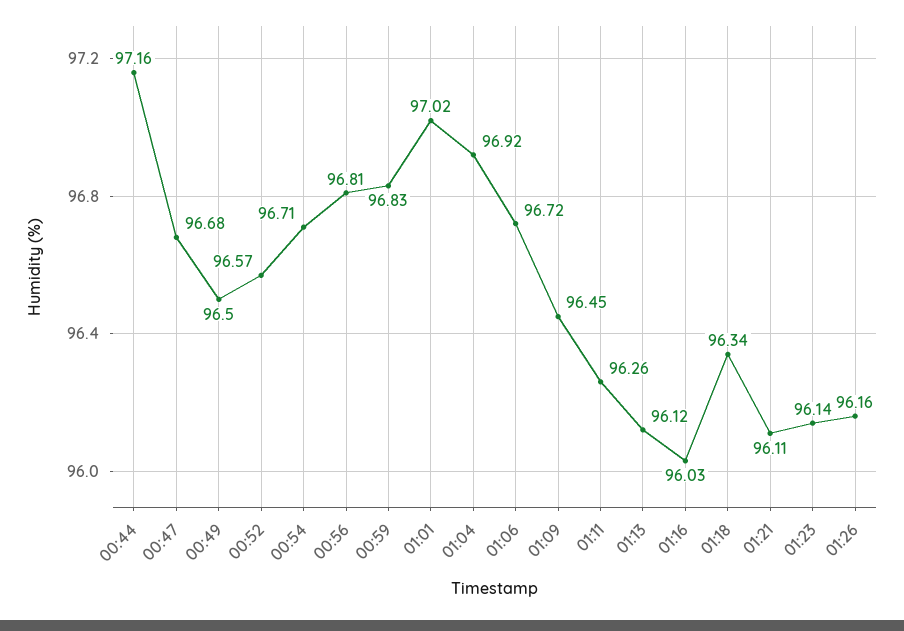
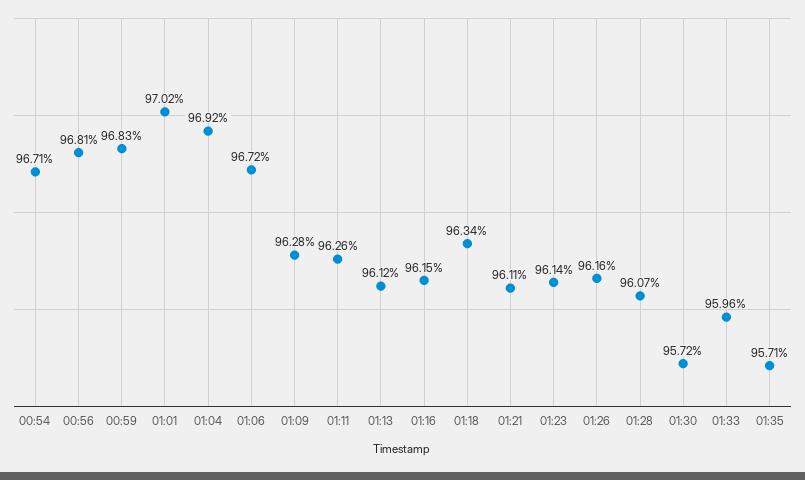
00:44: 97.16 -> none
00:47: 96.68 -> none
00:49: 96.5 -> none
00:52: 96.57 -> none
01:09: 96.45 -> 96.28
01:16: 96.03 -> 96.15
01:28: none -> 96.07
01:30: none -> 95.72
01:33: none -> 95.96
01:35: none -> 95.71

